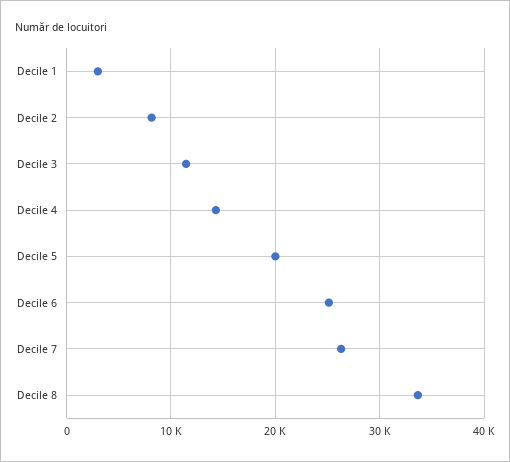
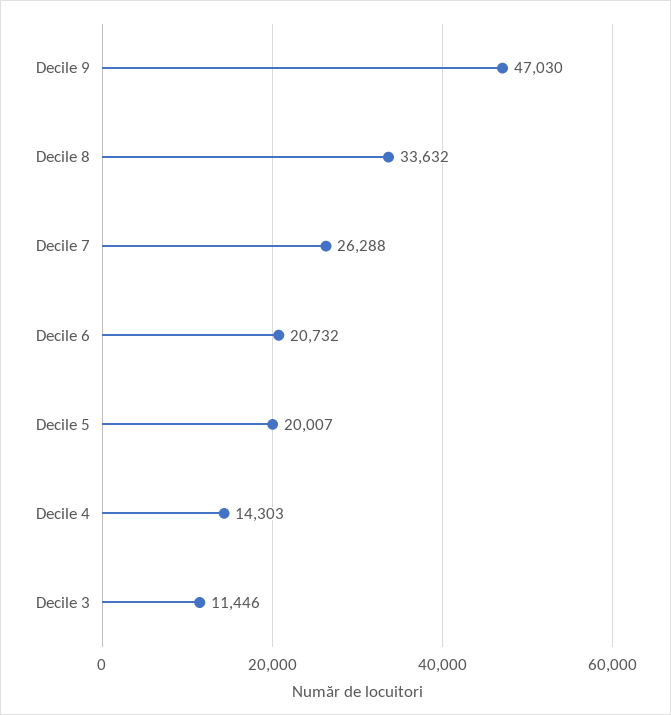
Decile 1: 3000 -> none
Decile 2: 8000 -> none
Decile 6: 25000 -> 20732
Decile 9: none -> 47030

